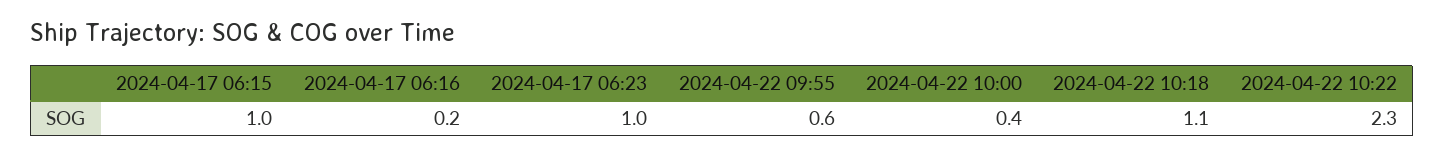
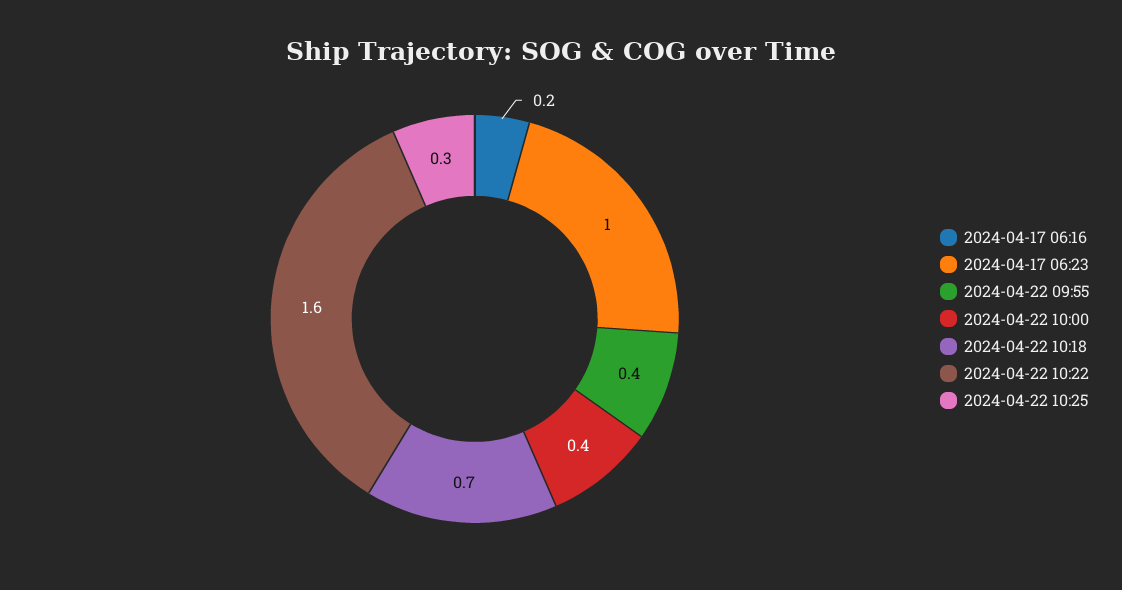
2024-04-17 06:15: 1 -> none
2024-04-22 09:55: 0.6 -> 0.4
2024-04-22 10:18: 1.1 -> 0.7
2024-04-22 10:22: 2.3 -> 1.6
2024-04-22 10:25: none -> 0.3

